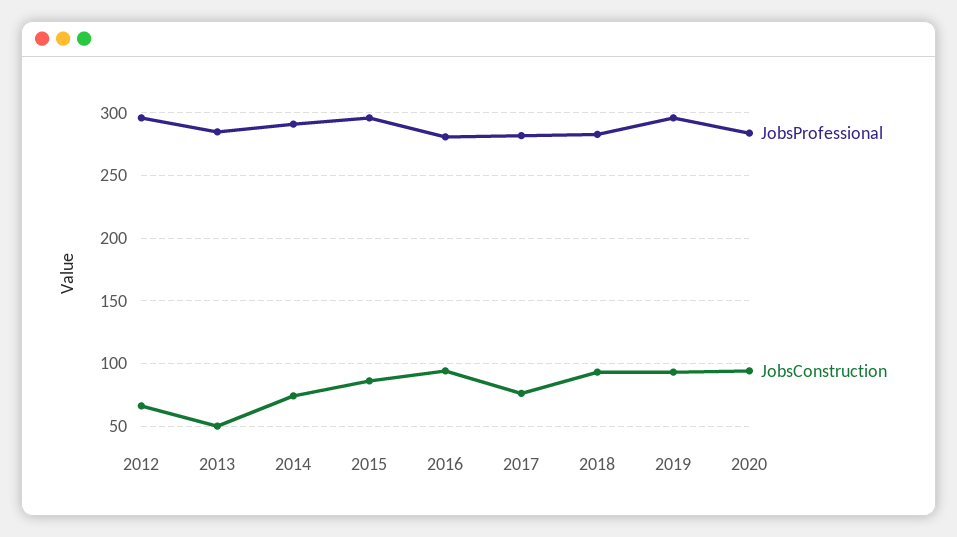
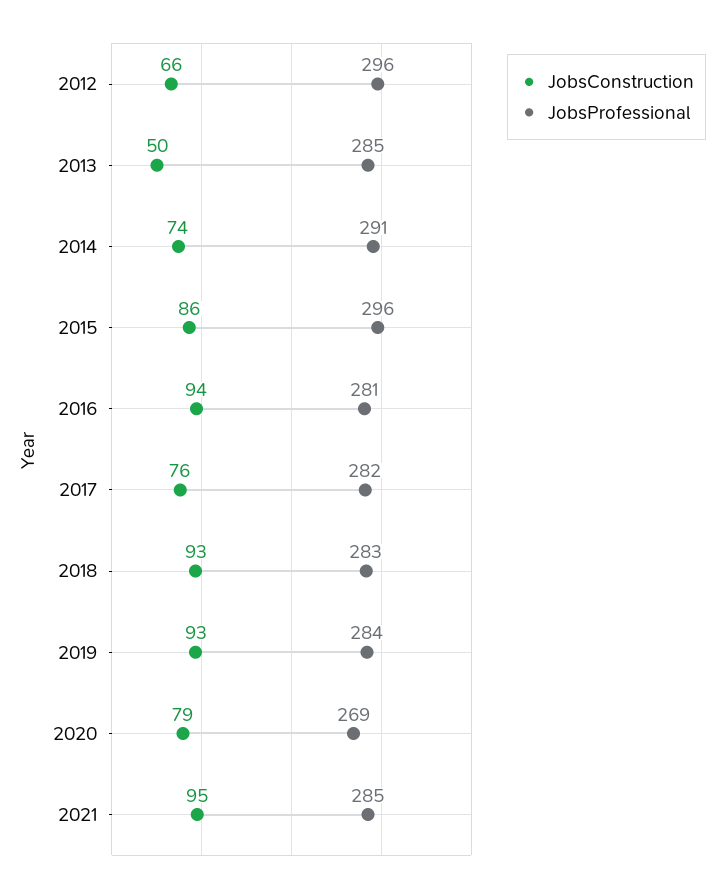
JobsProfessional, 2019: 295 -> 284
JobsProfessional, 2020: 285 -> 269
JobsConstruction, 2020: 95 -> 79
JobsConstruction, 2021: none -> 95
JobsProfessional, 2021: none -> 285

